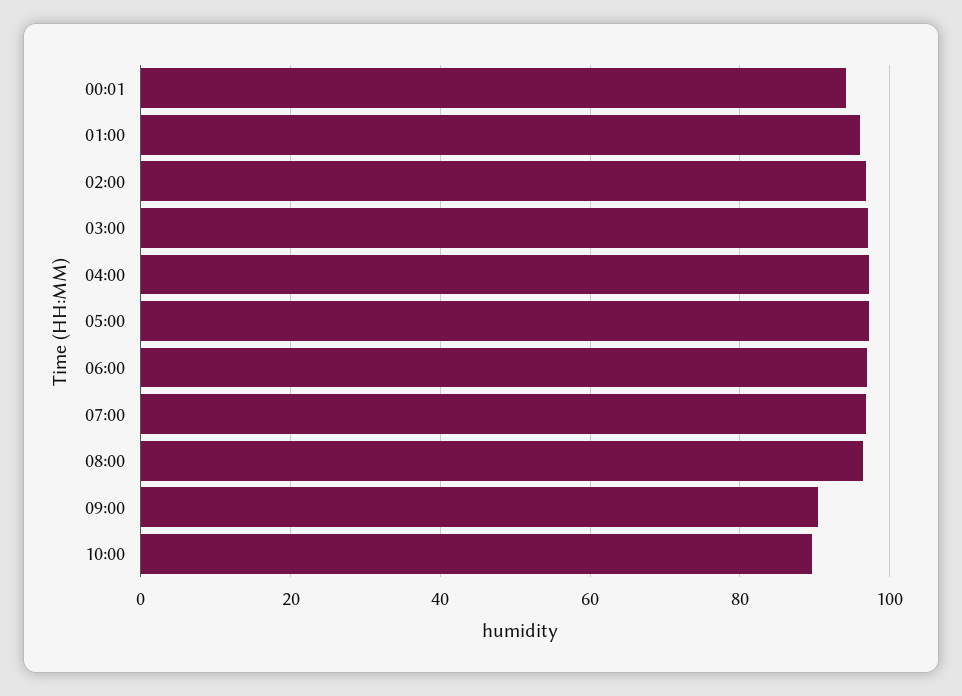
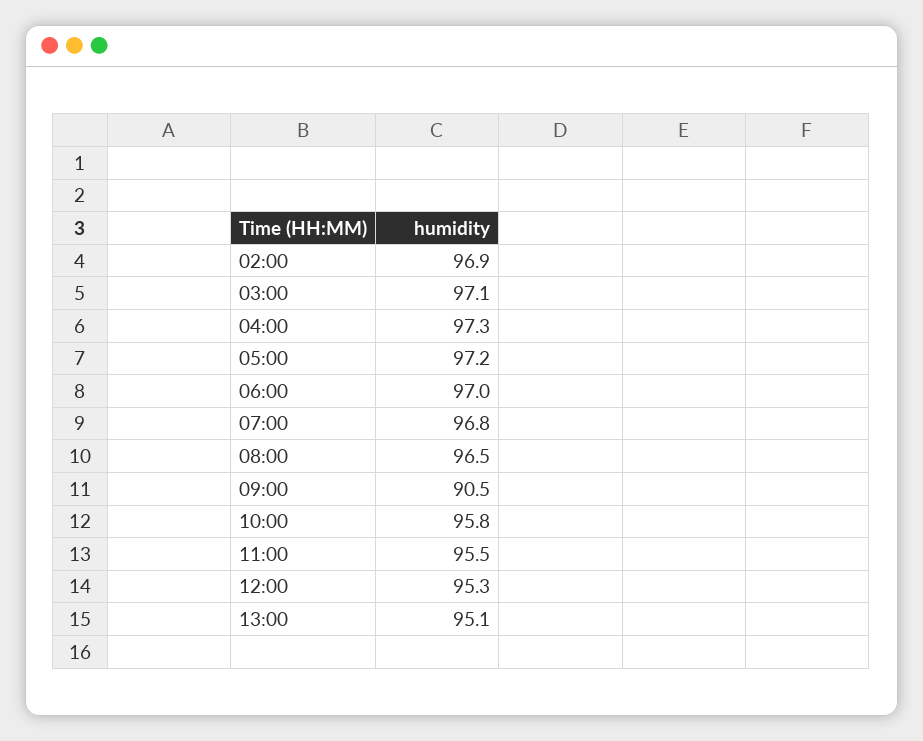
00:01: 94 -> none
01:00: 96 -> none
10:00: 90 -> 95.8
11:00: none -> 95.5
12:00: none -> 95.3
13:00: none -> 95.1

